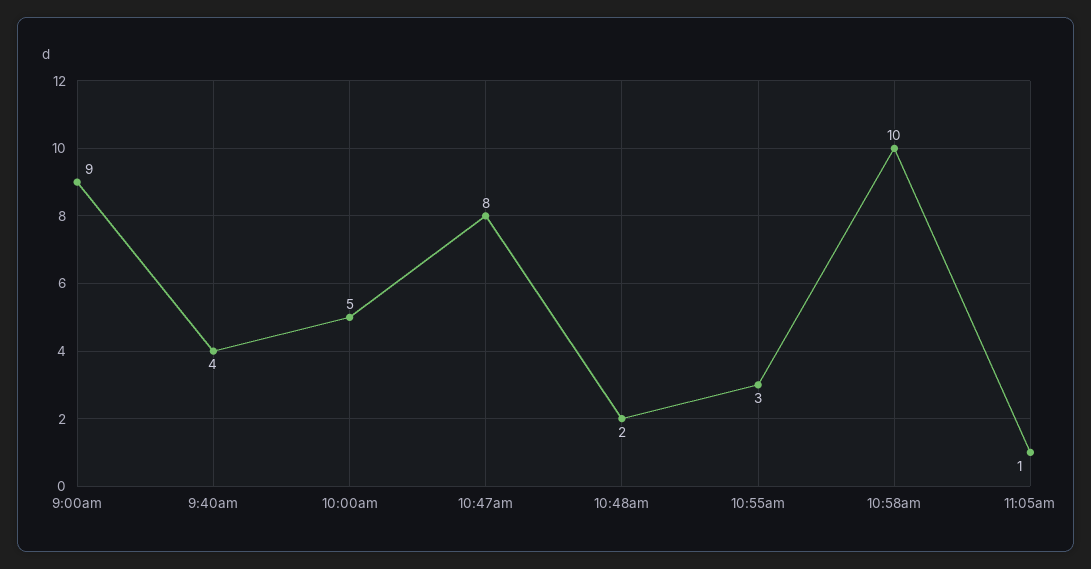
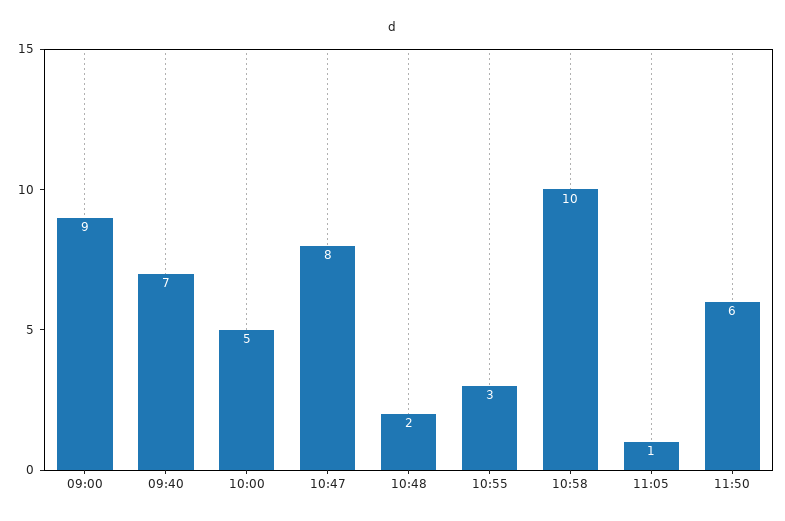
9:40am: 4 -> 7
11:50: none -> 6

